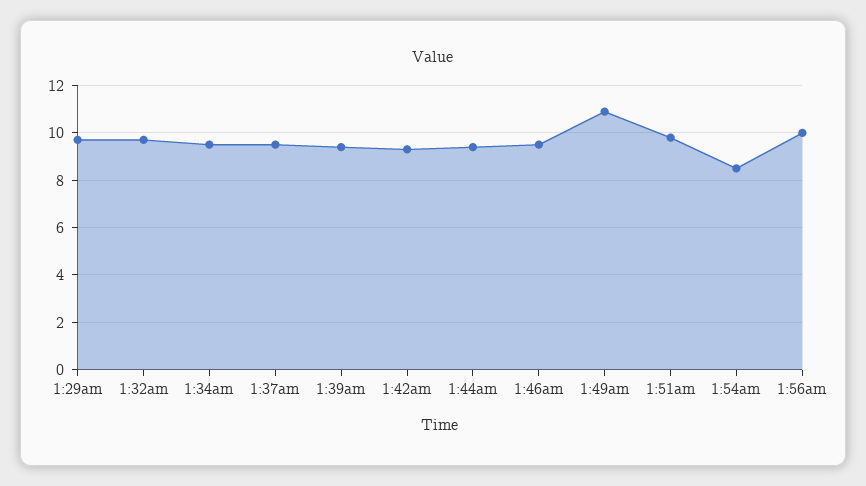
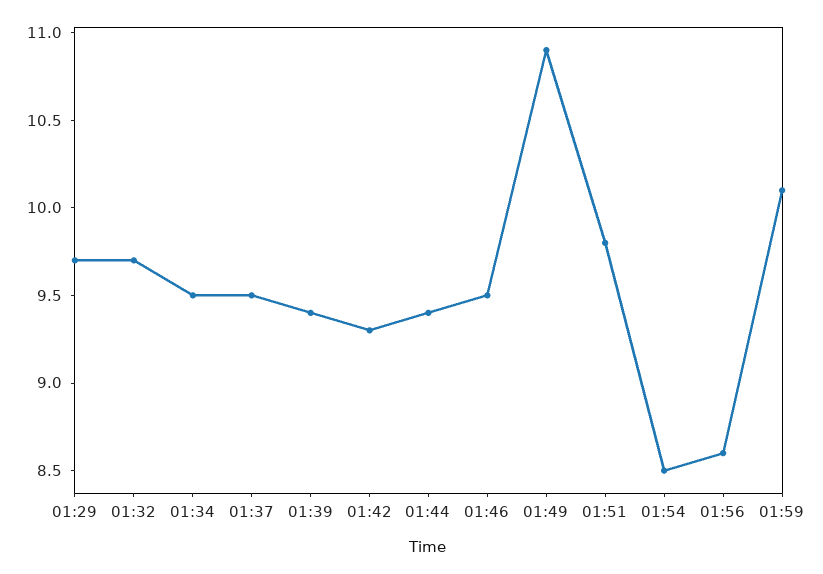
1:56am: 10 -> 8.6
01:59: none -> 10.1

